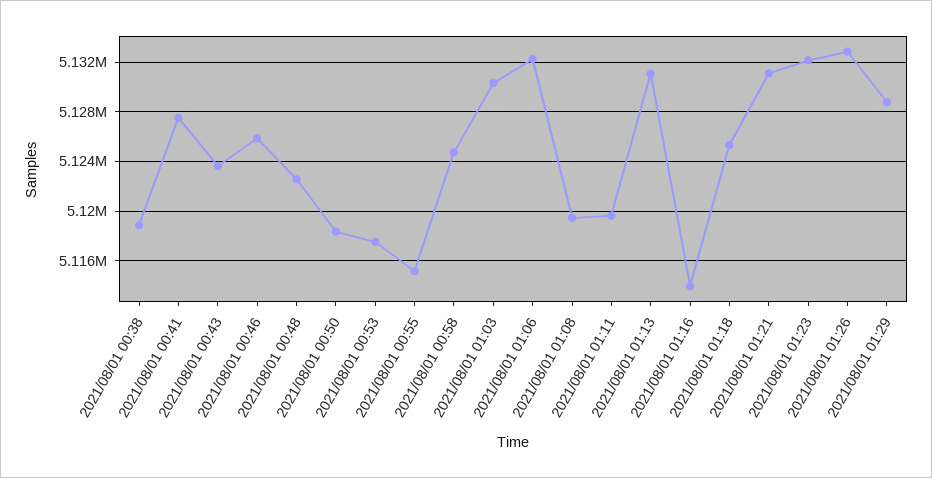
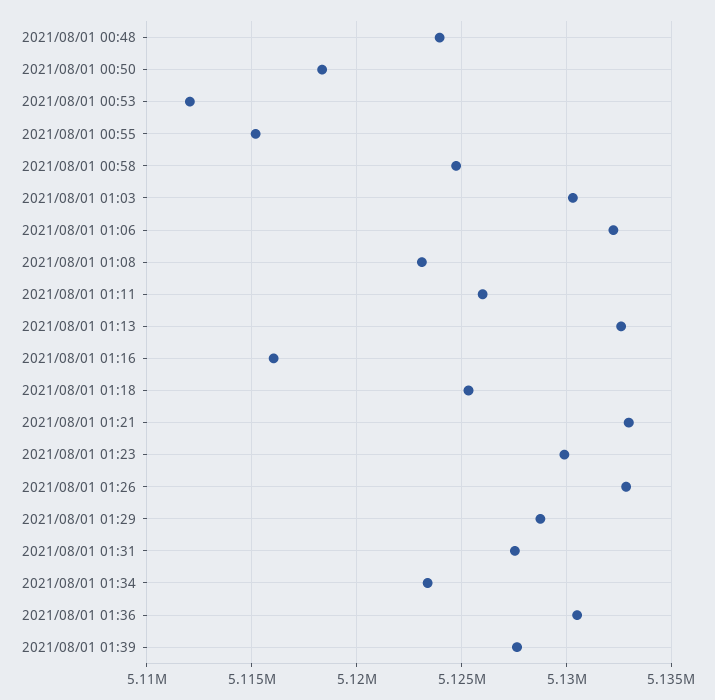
2021/08/01 00:38: 5119000 -> none
2021/08/01 00:41: 5127500 -> none
2021/08/01 00:43: 5123500 -> none
2021/08/01 00:46: 5126000 -> none
2021/08/01 00:48: 5122500 -> 5124000
2021/08/01 00:53: 5117500 -> 5112000
2021/08/01 01:08: 5119500 -> 5123000
2021/08/01 01:11: 5119500 -> 5126000
2021/08/01 01:13: 5131000 -> 5132500
2021/08/01 01:16: 5114000 -> 5116000
2021/08/01 01:21: 5131000 -> 5133000
2021/08/01 01:23: 5132000 -> 5130000
2021/08/01 01:31: none -> 5127500
2021/08/01 01:34: none -> 5123500
2021/08/01 01:36: none -> 5130500
2021/08/01 01:39: none -> 5127500

